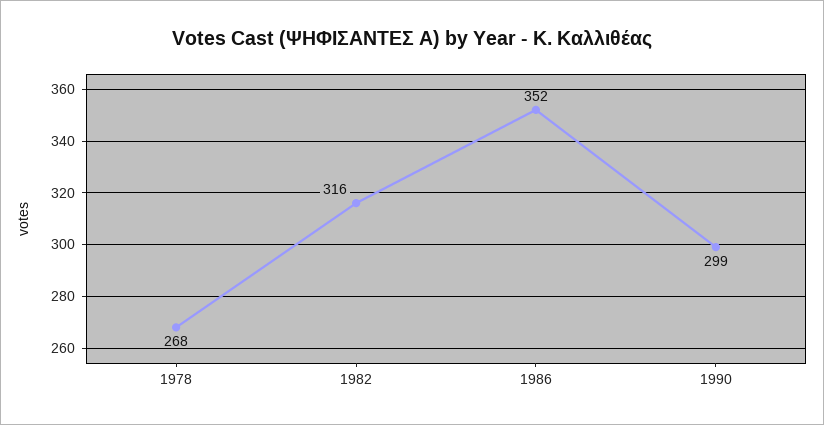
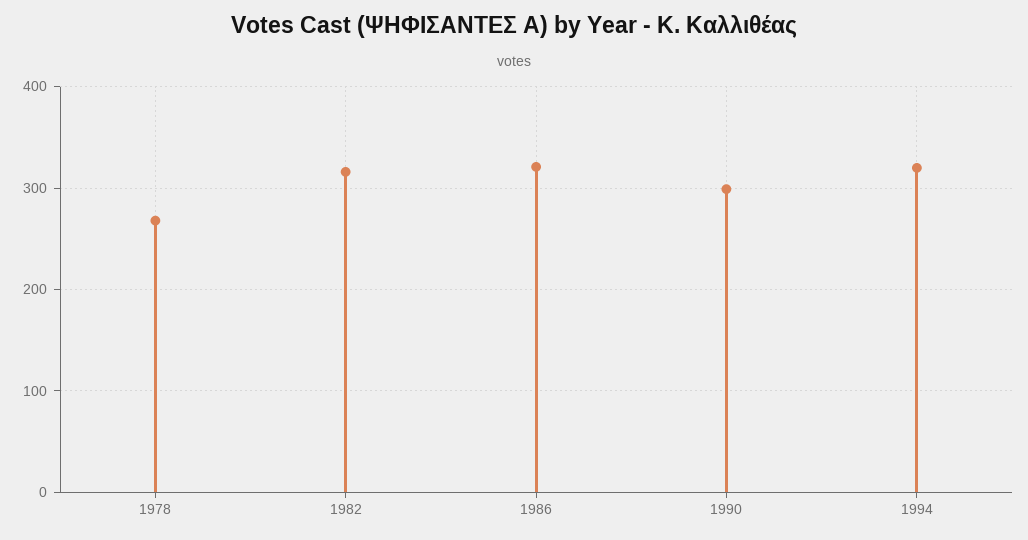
1986: 352 -> 320
1994: none -> 320

